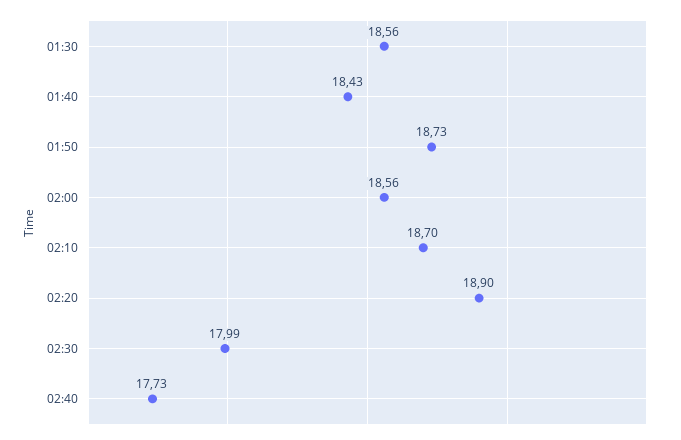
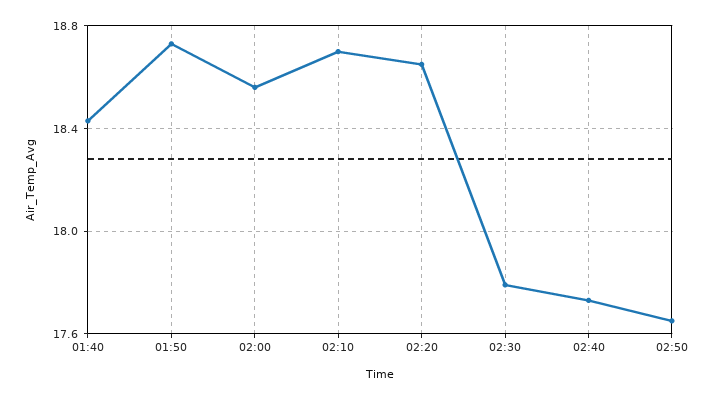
01:30: 18.56 -> none
02:20: 18.9 -> 18.65
02:30: 17.99 -> 17.8
02:50: none -> 17.65

